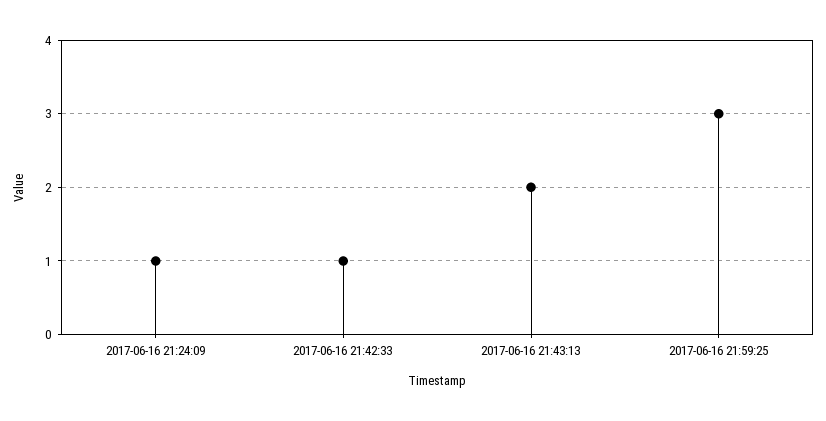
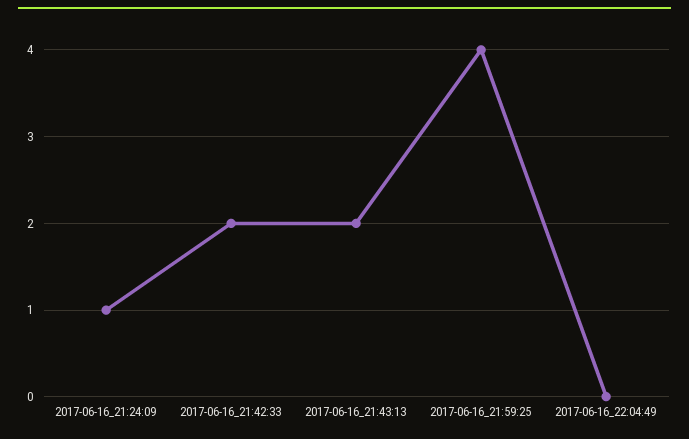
2017-06-16 21:42:33: 1 -> 2
2017-06-16 21:59:25: 3 -> 4
2017-06-16_22:04:49: none -> 0

